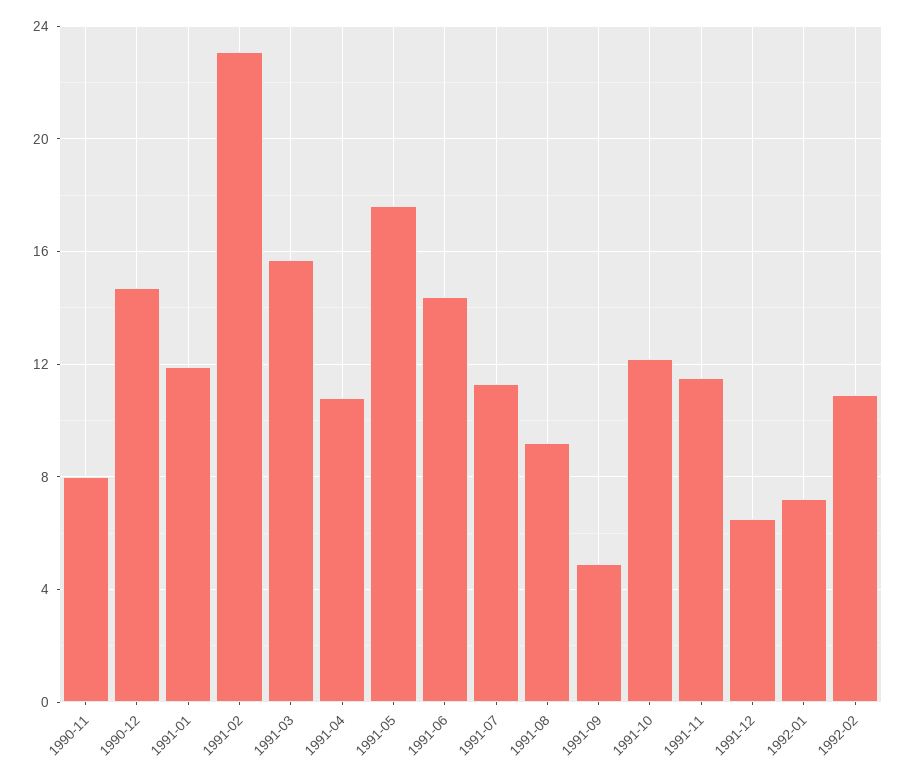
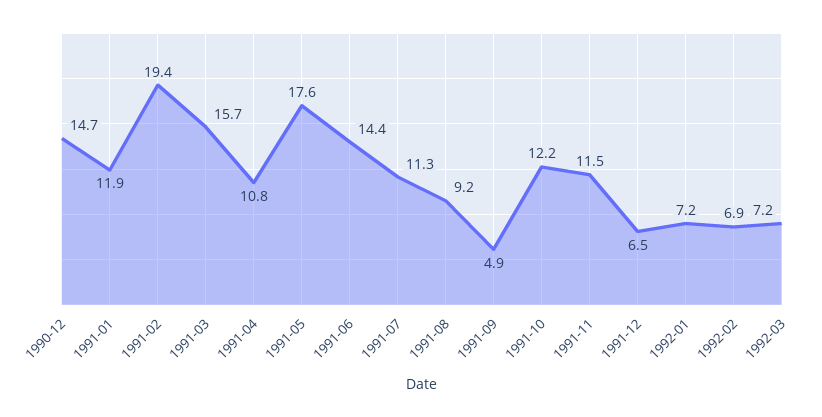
1990-11: 8 -> none
1991-02: 23 -> 19.4
1992-02: 11 -> 6.9
1992-03: none -> 7.2

